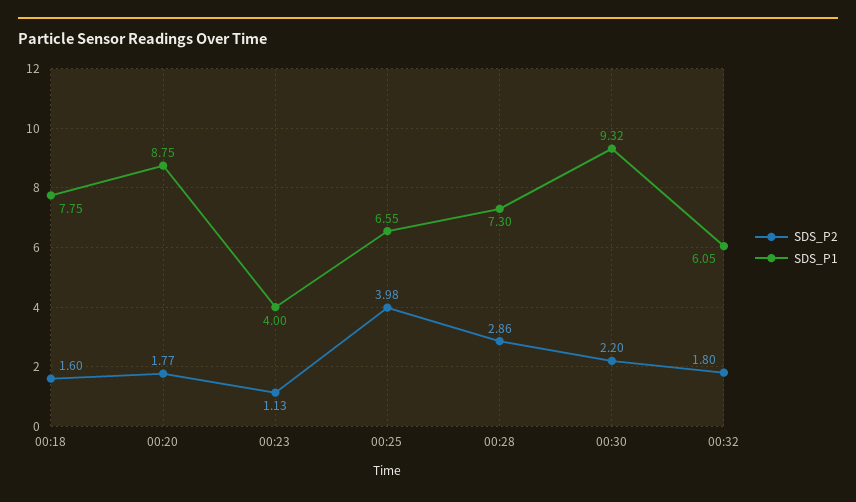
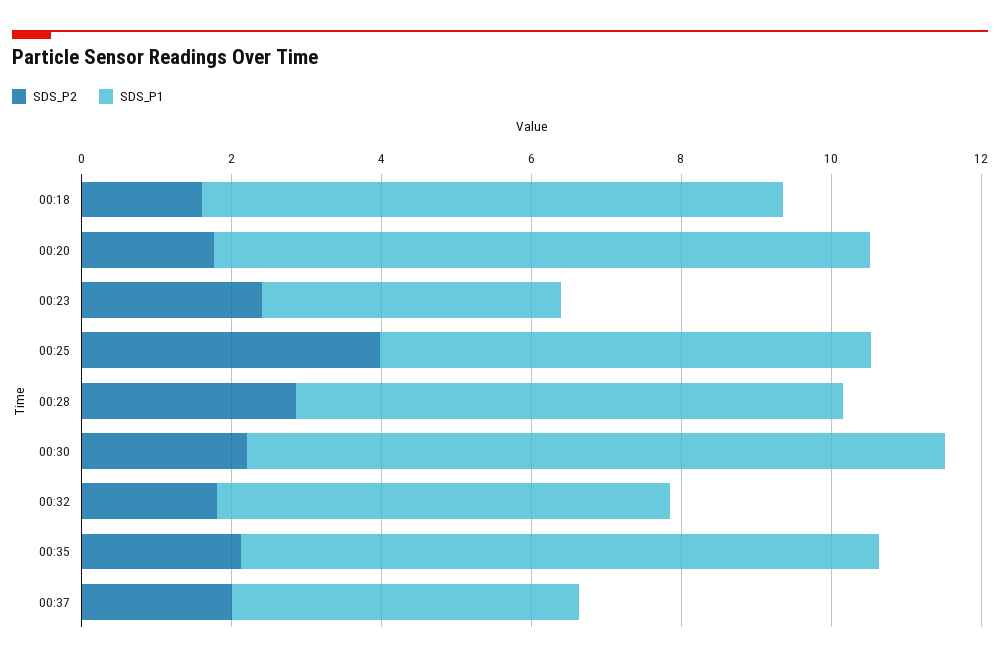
SDS_P2, 00:23: 1.13 -> 2.5
SDS_P2, 00:35: none -> 2
SDS_P1, 00:35: none -> 8.5
SDS_P2, 00:37: none -> 2
SDS_P1, 00:37: none -> 4.5

